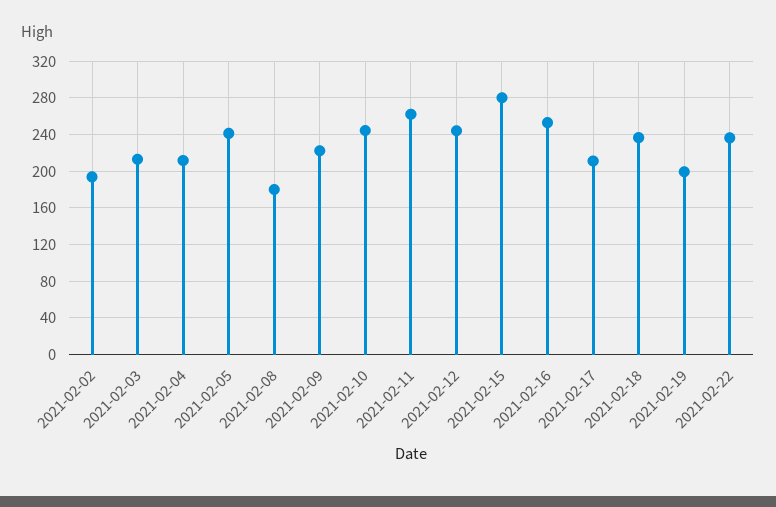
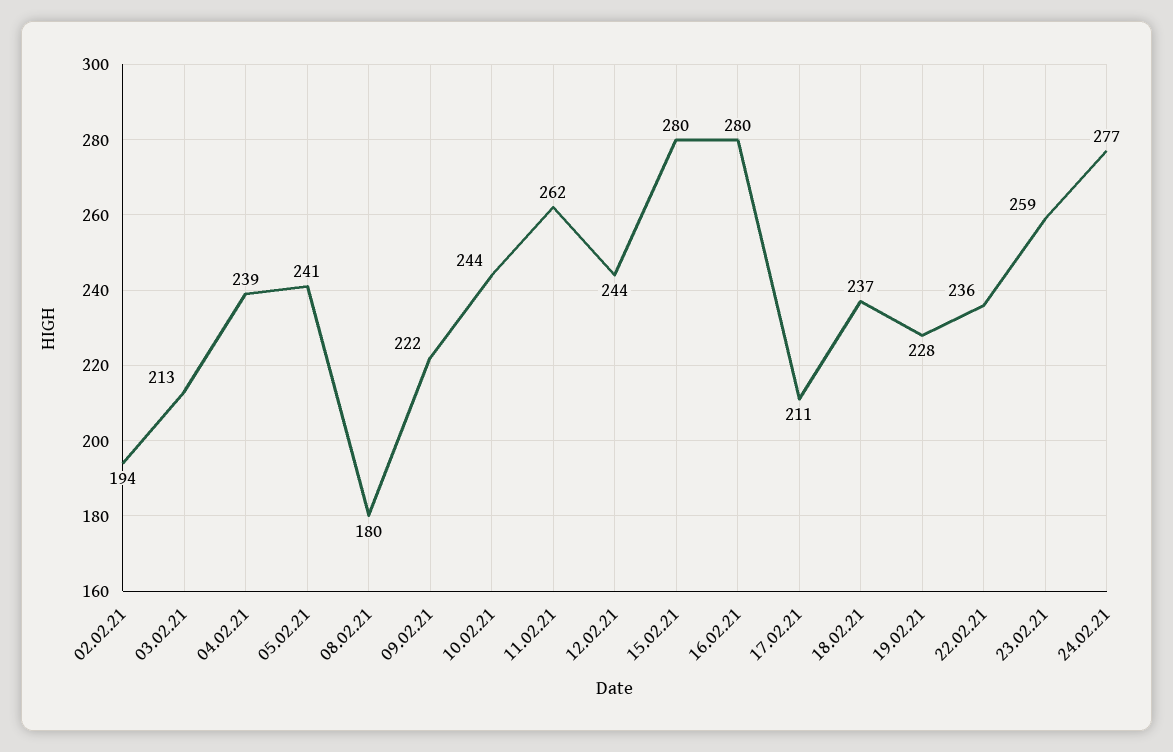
2021-02-04: 210 -> 239
2021-02-16: 250 -> 280
2021-02-19: 200 -> 228
23.02.21: none -> 259
24.02.21: none -> 277

